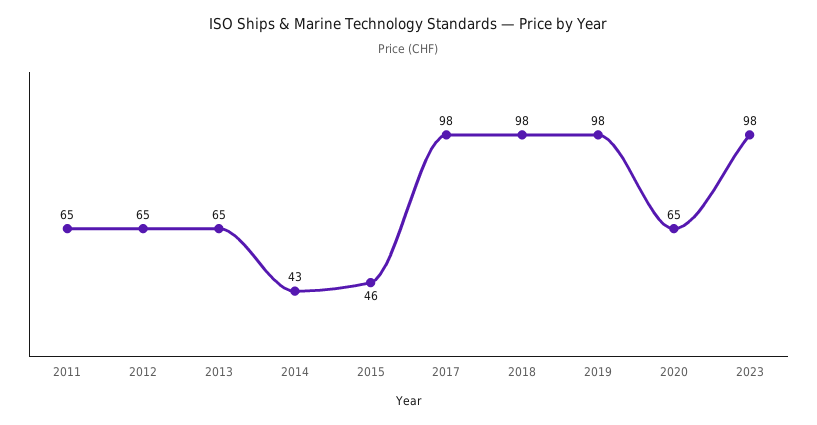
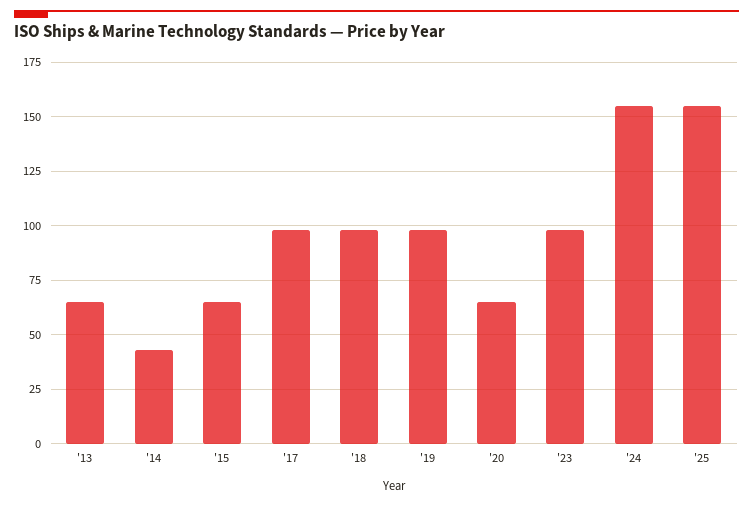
2011: 65 -> none
2012: 65 -> none
2015: 46 -> 65
'24: none -> 155
'25: none -> 155

